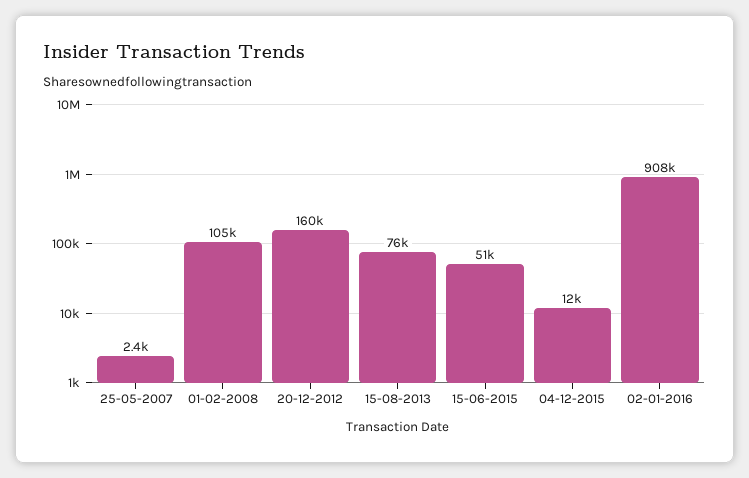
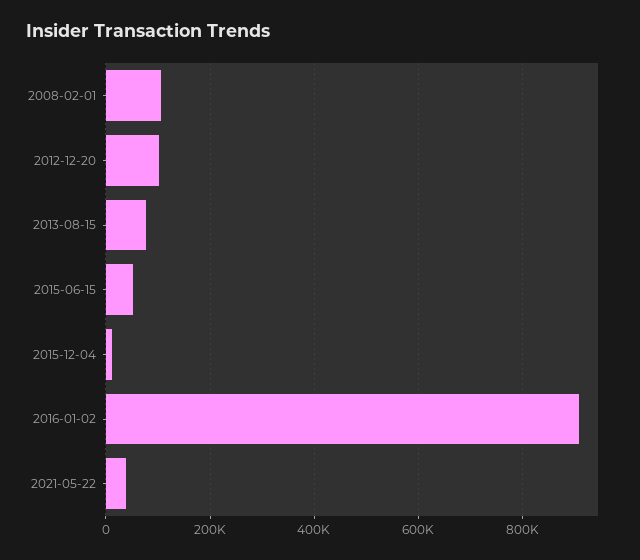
25-05-2007: 2400 -> none
20-12-2012: 160000 -> 100000
2021-05-22: none -> 40000

